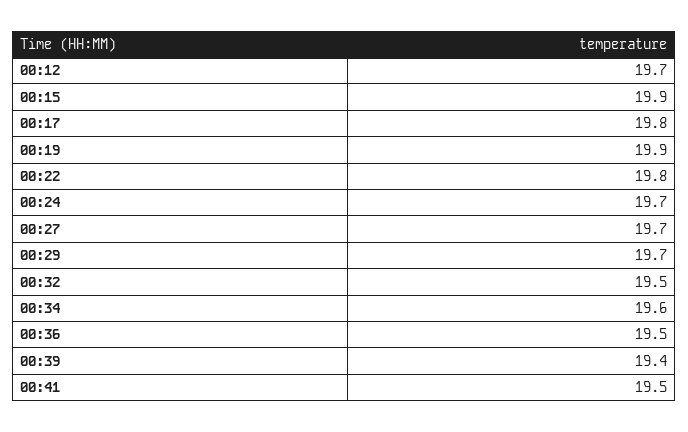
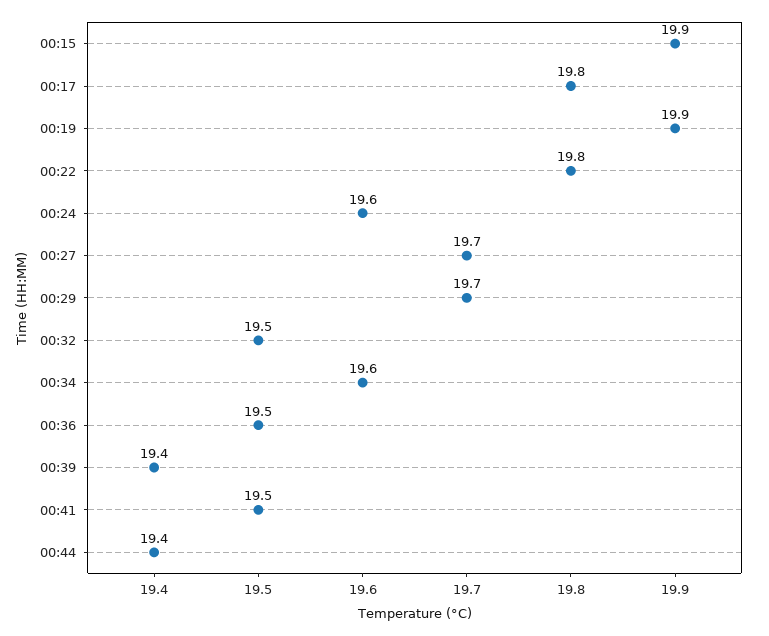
00:12: 19.7 -> none
00:24: 19.7 -> 19.6
00:44: none -> 19.4

